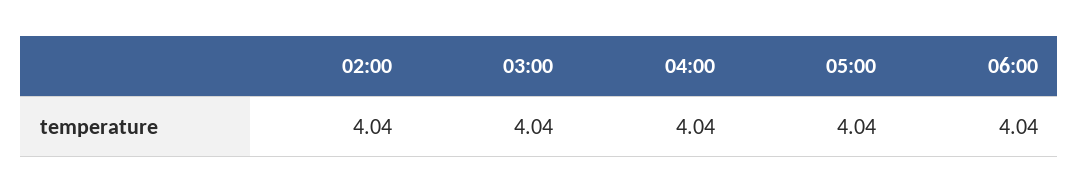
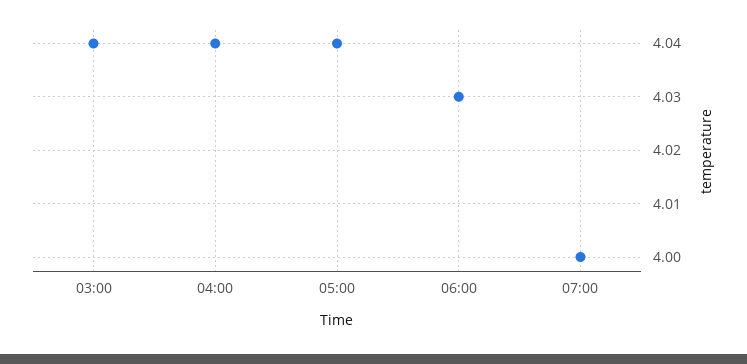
02:00: 4.04 -> none
06:00: 4.04 -> 4.03
07:00: none -> 4

